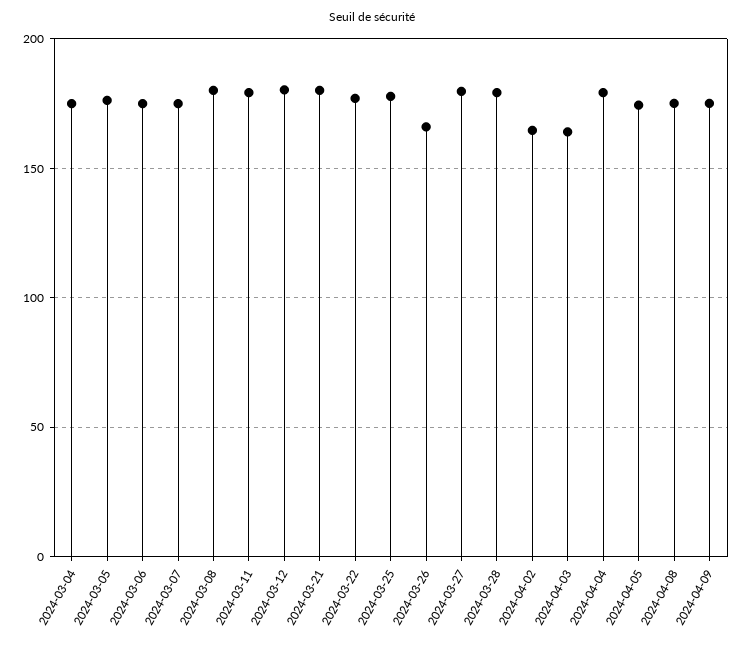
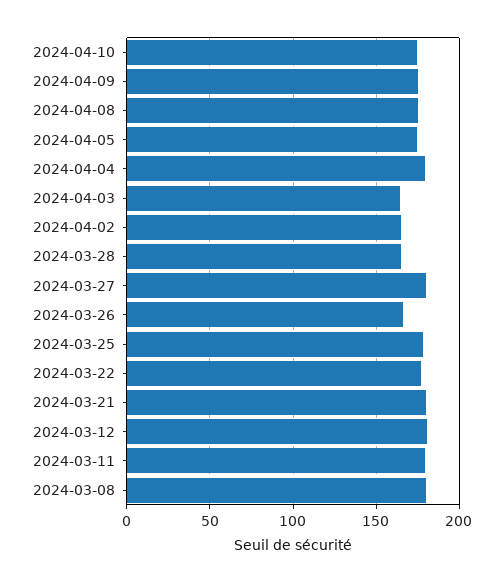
2024-03-04: 175 -> none
2024-03-05: 175 -> none
2024-03-06: 175 -> none
2024-03-07: 175 -> none
2024-03-28: 180 -> 165
2024-04-10: none -> 175

